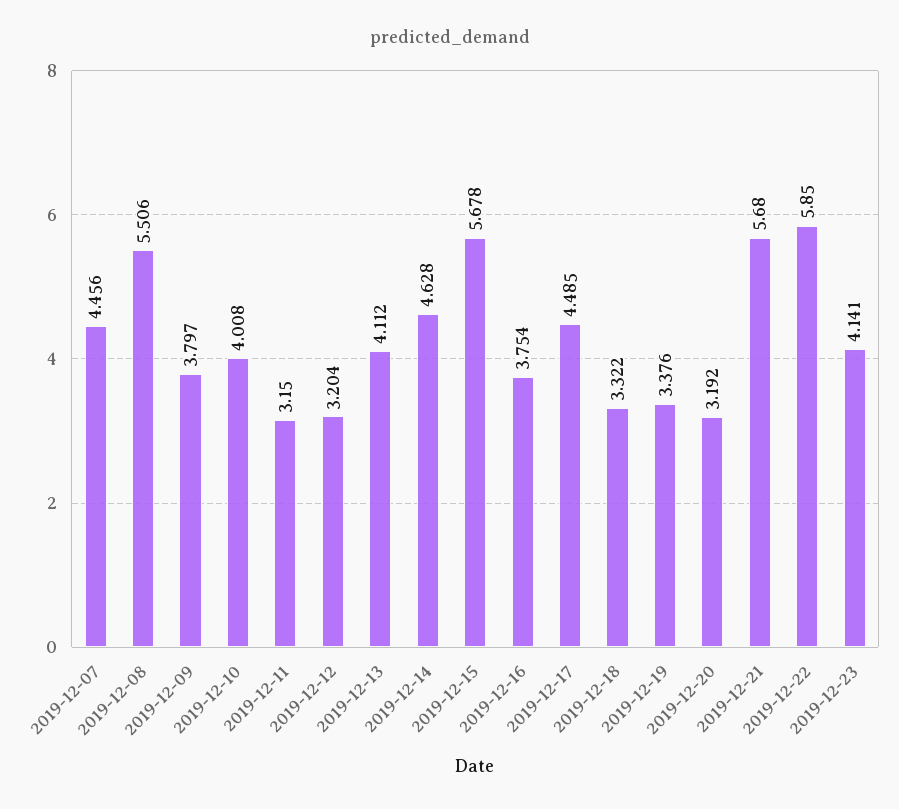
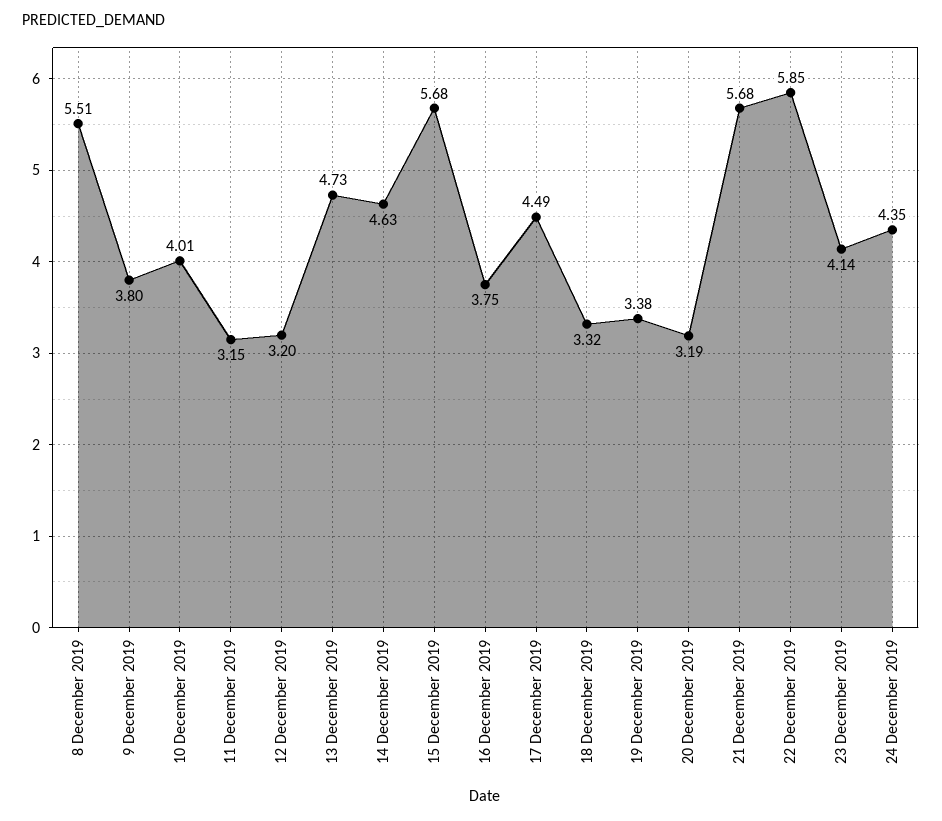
2019-12-07: 4.456 -> none
2019-12-13: 4.112 -> 4.73
24 December 2019: none -> 4.35

